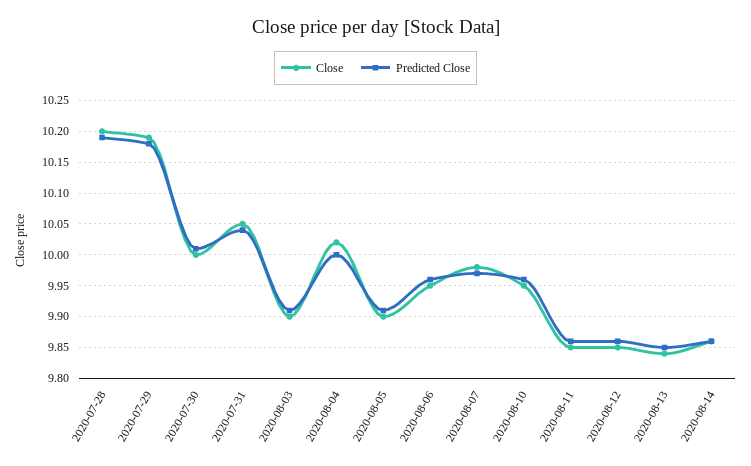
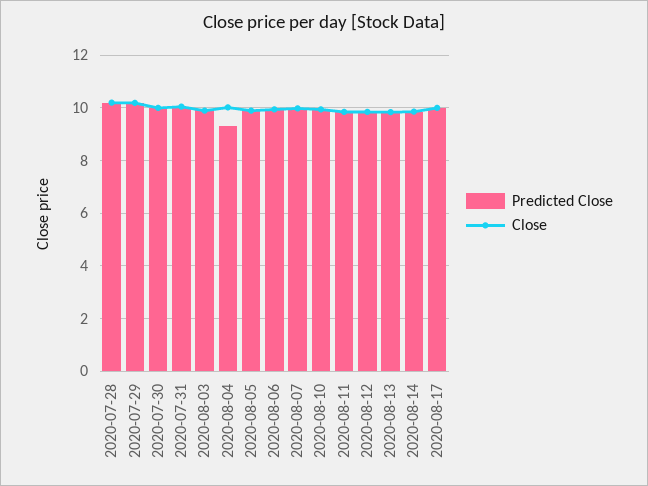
Predicted Close, 2020-08-04: 10 -> 9.25
Predicted Close, 2020-08-17: none -> 10
Close, 2020-08-17: none -> 10

